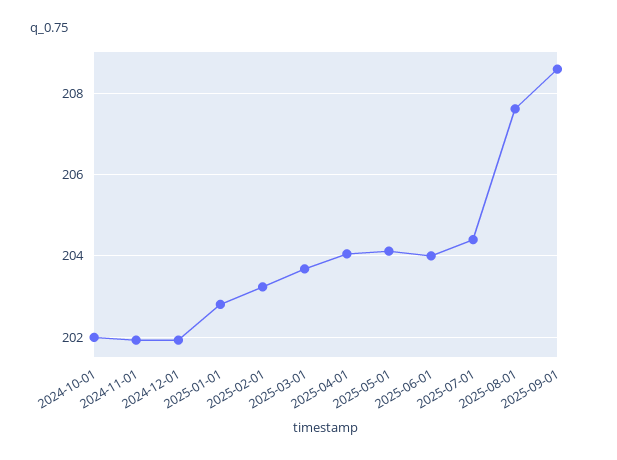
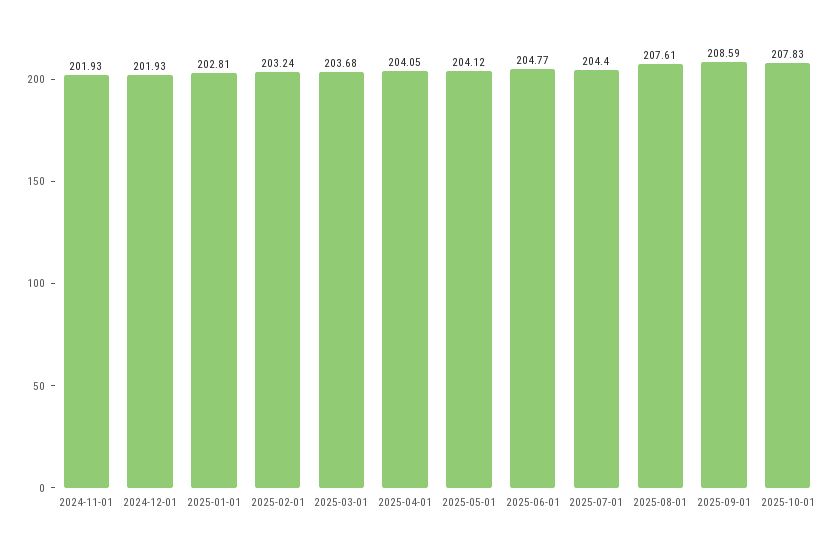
2024-10-01: 202 -> none
2025-06-01: 204 -> 204.77
2025-10-01: none -> 207.83

